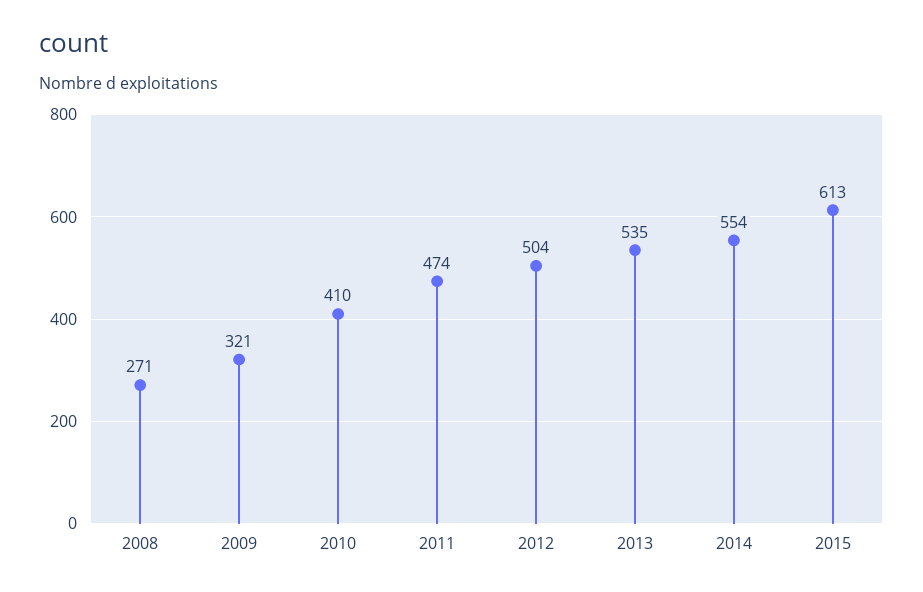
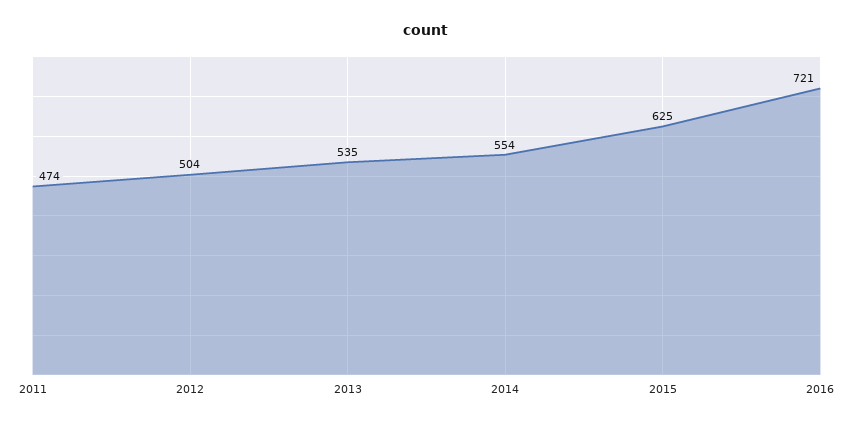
2008: 271 -> none
2009: 321 -> none
2010: 410 -> none
2015: 613 -> 625
2016: none -> 721

